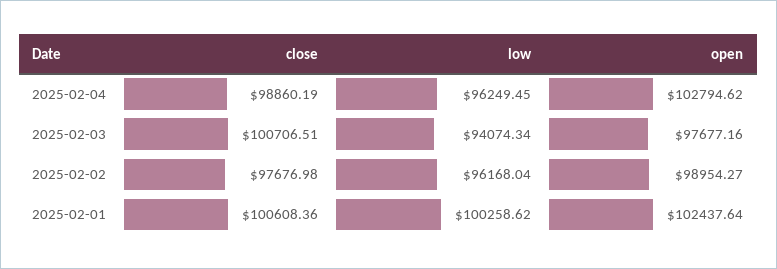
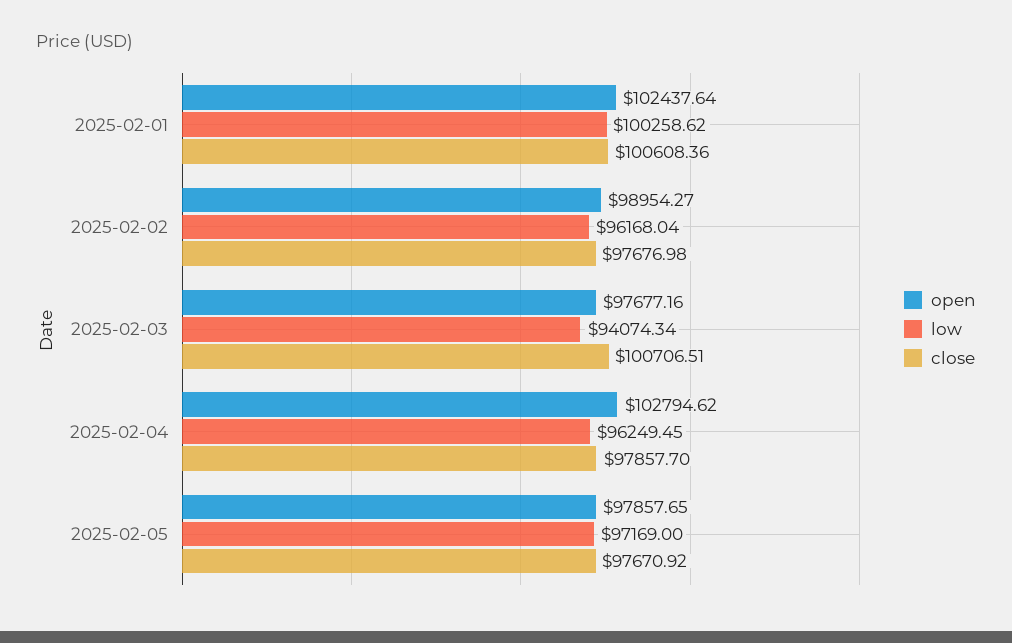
close, 2025-02-04: 98860.19 -> 97857.7
open, 2025-02-05: none -> 97857.65
low, 2025-02-05: none -> 97169
close, 2025-02-05: none -> 97670.92

